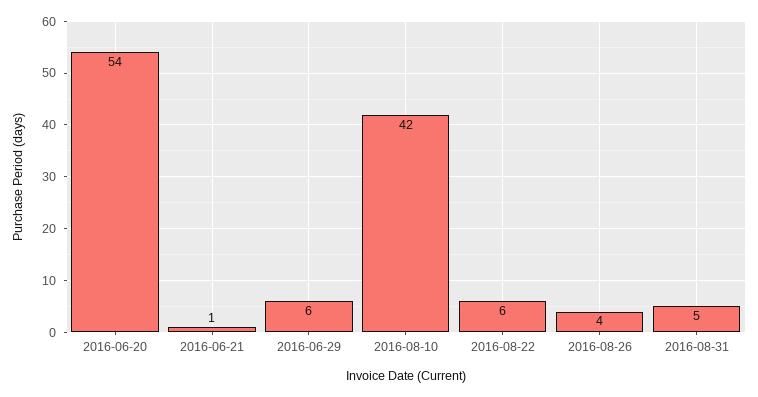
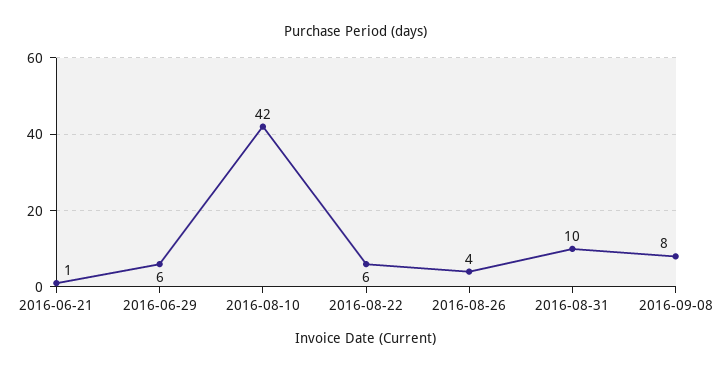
2016-06-20: 54 -> none
2016-08-31: 5 -> 10
2016-09-08: none -> 8

